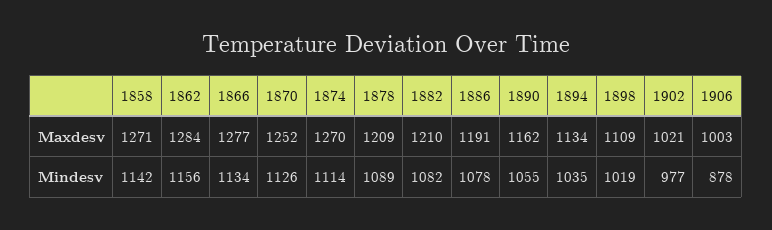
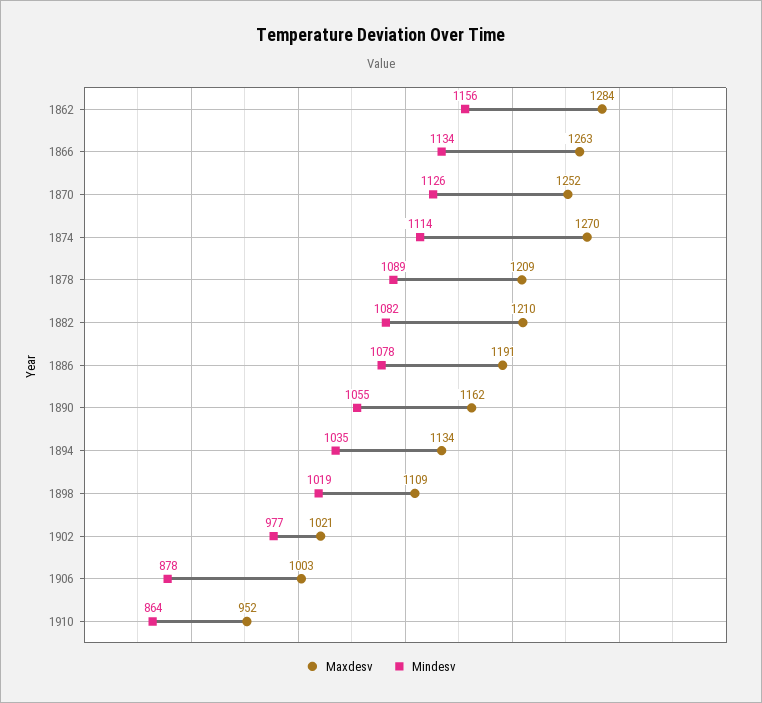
Maxdesv, 1858: 1271 -> none
Maxdesv, 1866: 1277 -> 1263
Mindesv, 1858: 1142 -> none
Maxdesv, 1910: none -> 952
Mindesv, 1910: none -> 864

